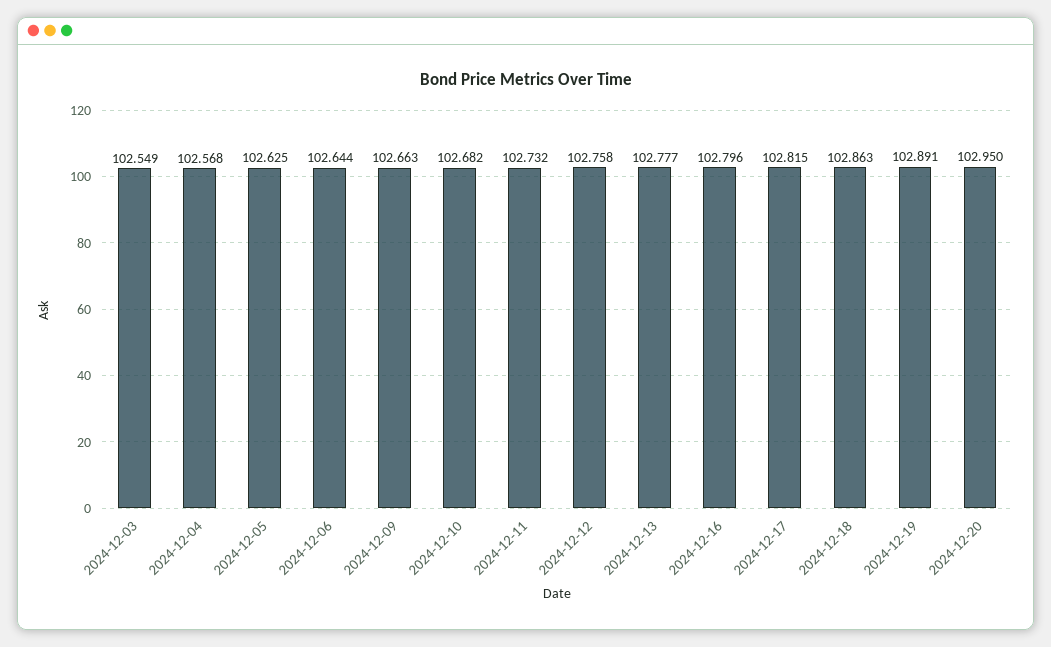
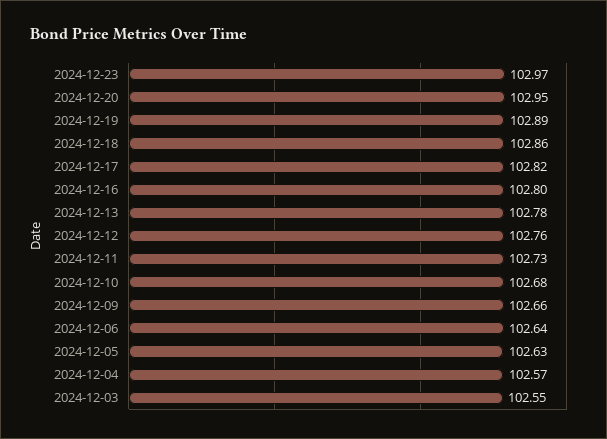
2024-12-23: none -> 102.97

